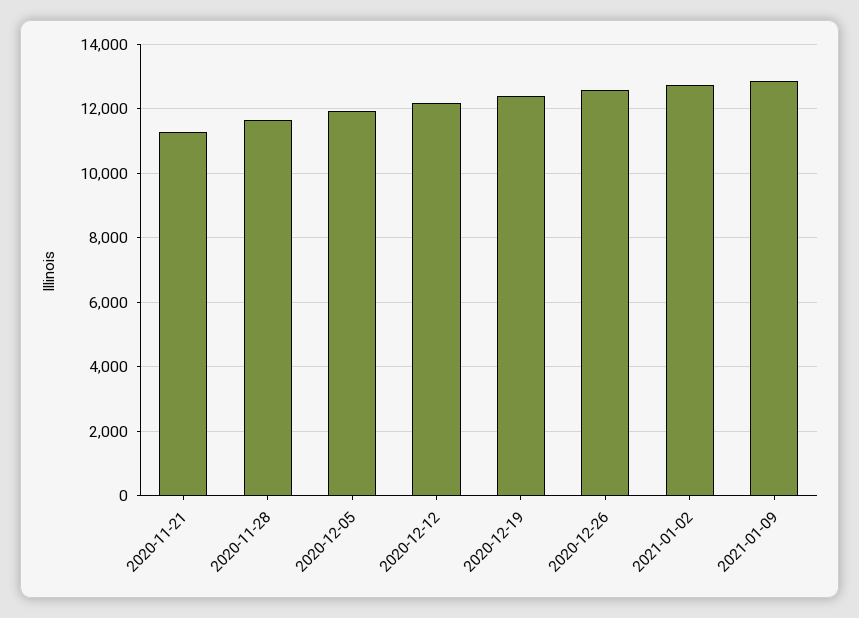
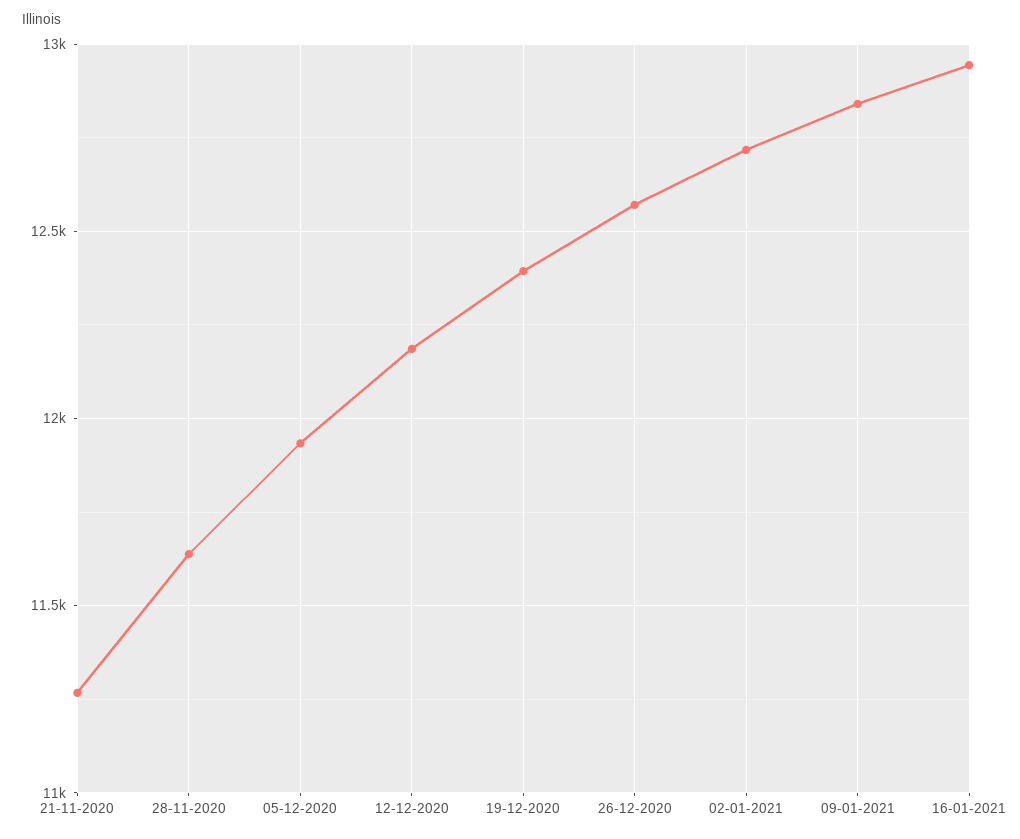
16-01-2021: none -> 12950

